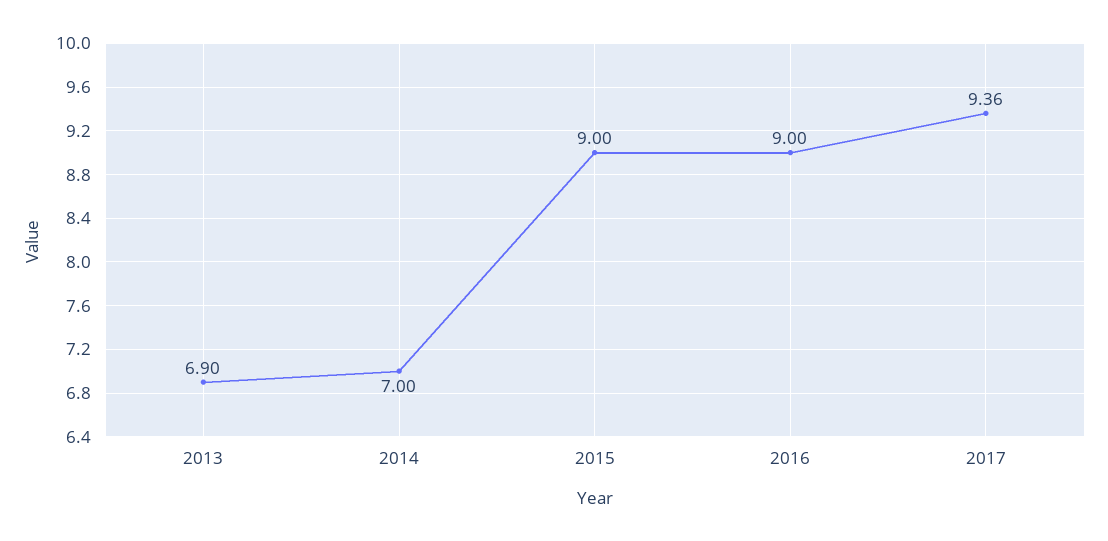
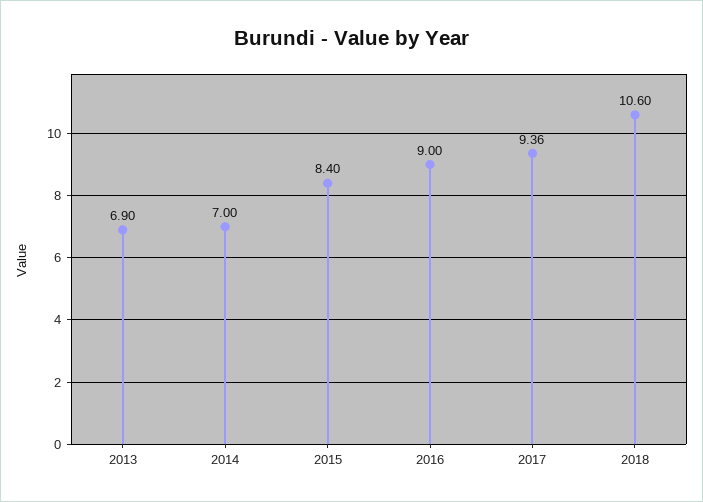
2015: 9 -> 8.4
2018: none -> 10.6

